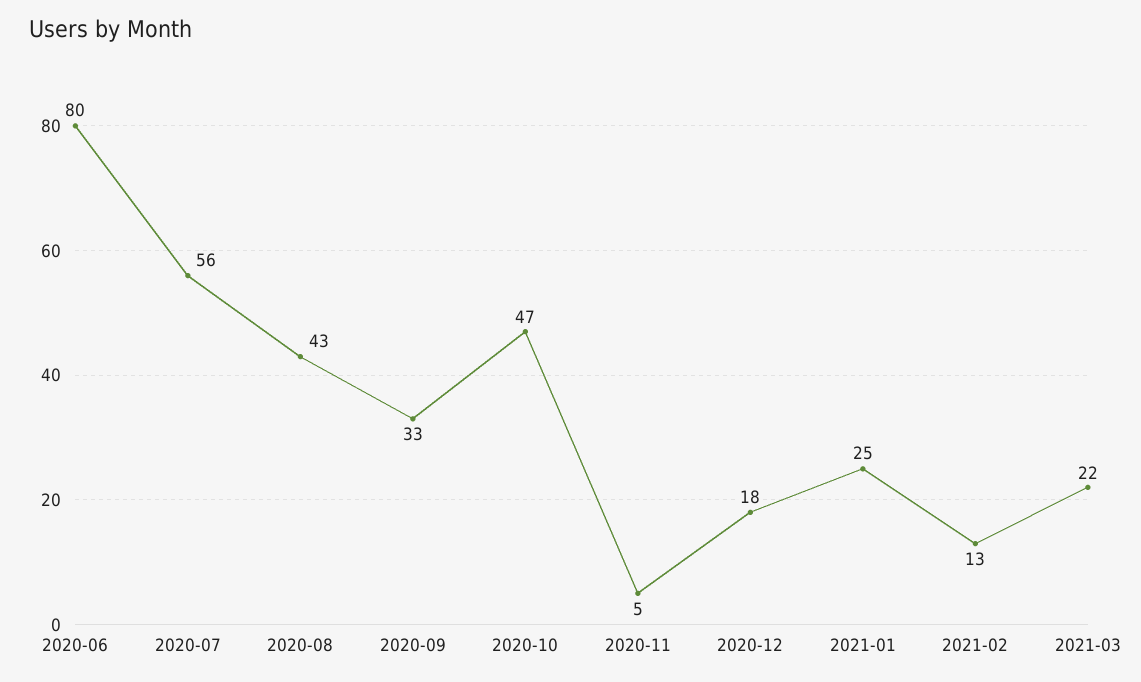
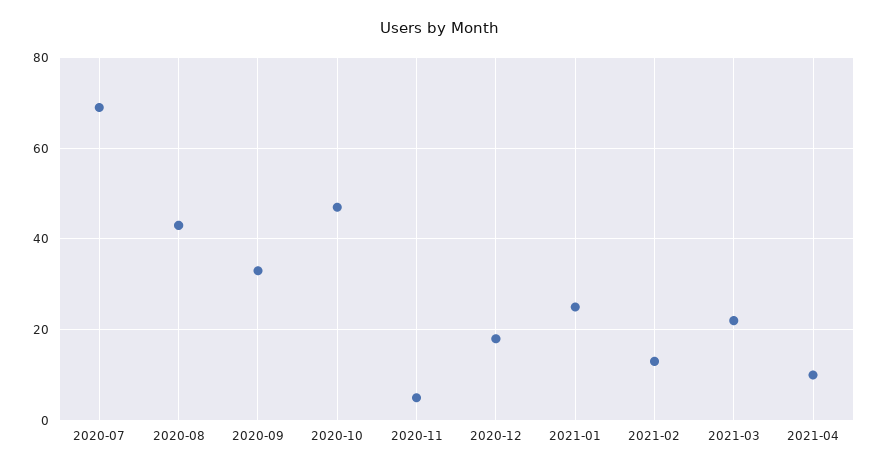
2020-06: 80 -> none
2020-07: 56 -> 70
2021-04: none -> 10

